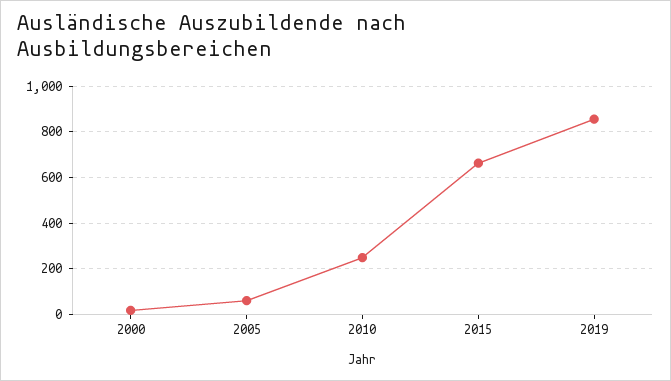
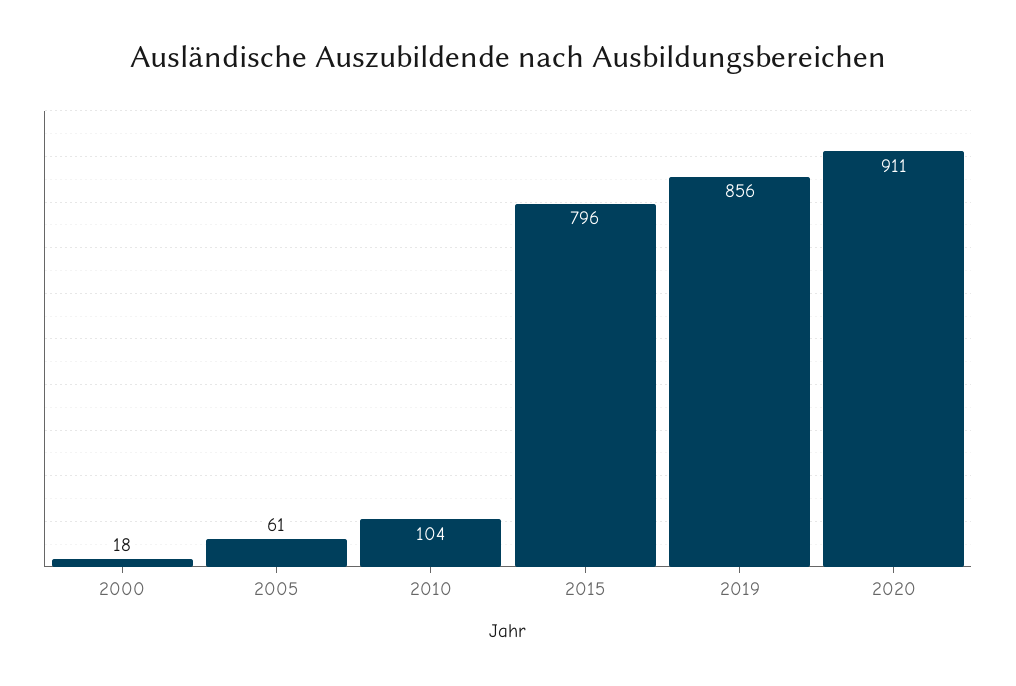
2010: 250 -> 104
2015: 650 -> 796
2020: none -> 911

